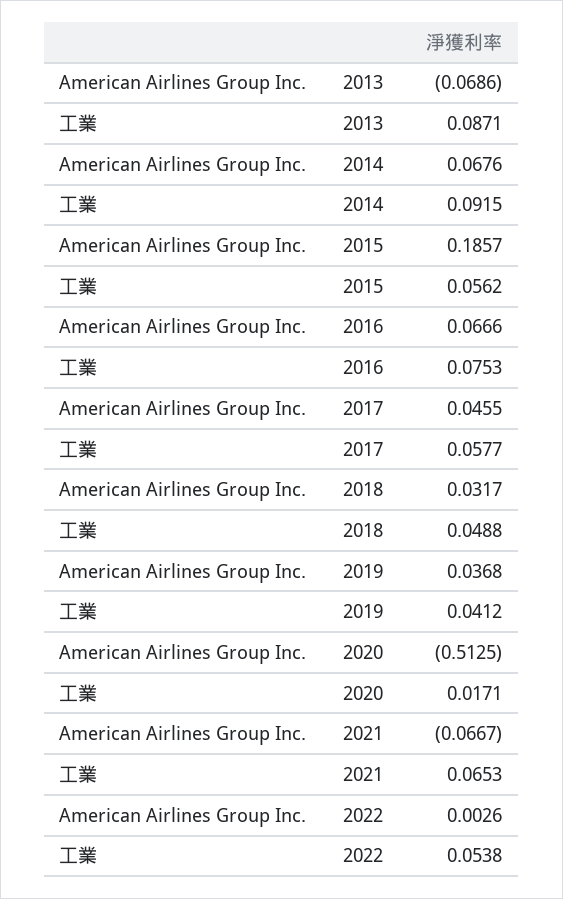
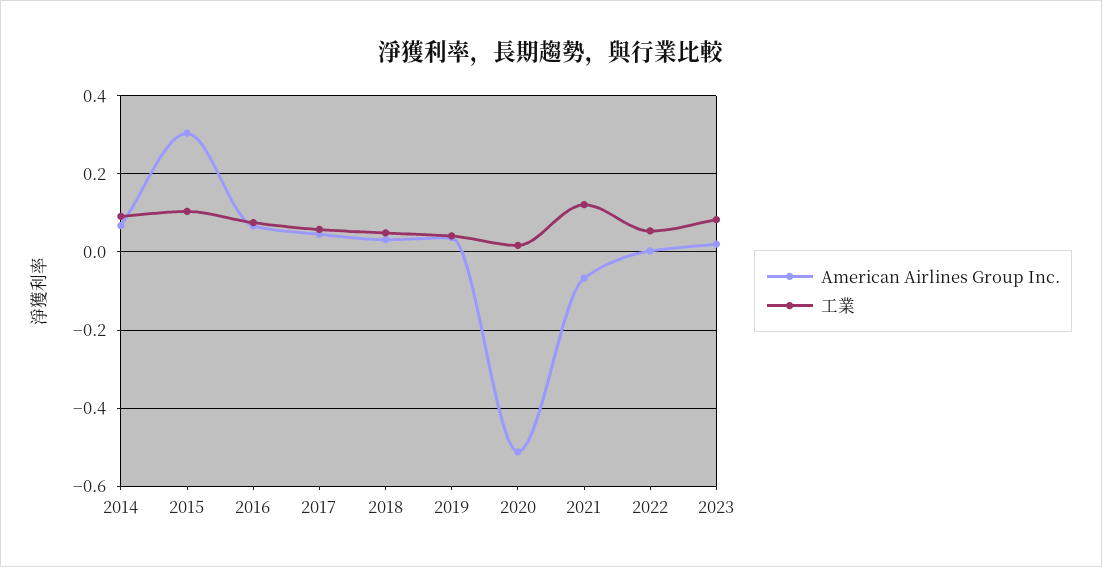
American Airlines Group Inc., 2013: -0.0686 -> none
工業, 2013: 0.0871 -> none
American Airlines Group Inc., 2015: 0.1857 -> 0.3
工業, 2015: 0.0562 -> 0.1
工業, 2021: 0.0653 -> 0.12
American Airlines Group Inc., 2023: none -> 0.02
工業, 2023: none -> 0.08

